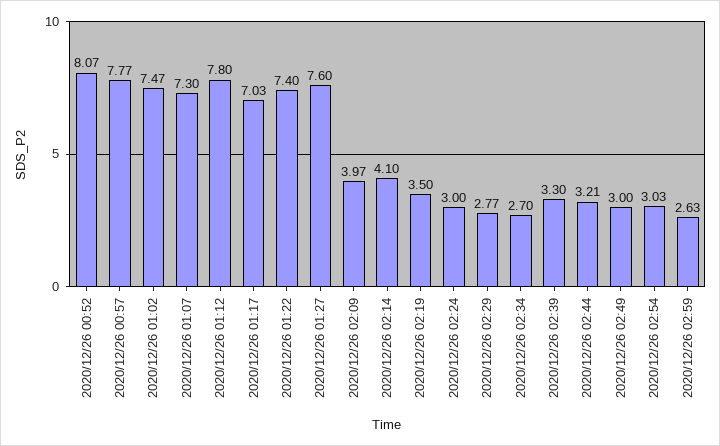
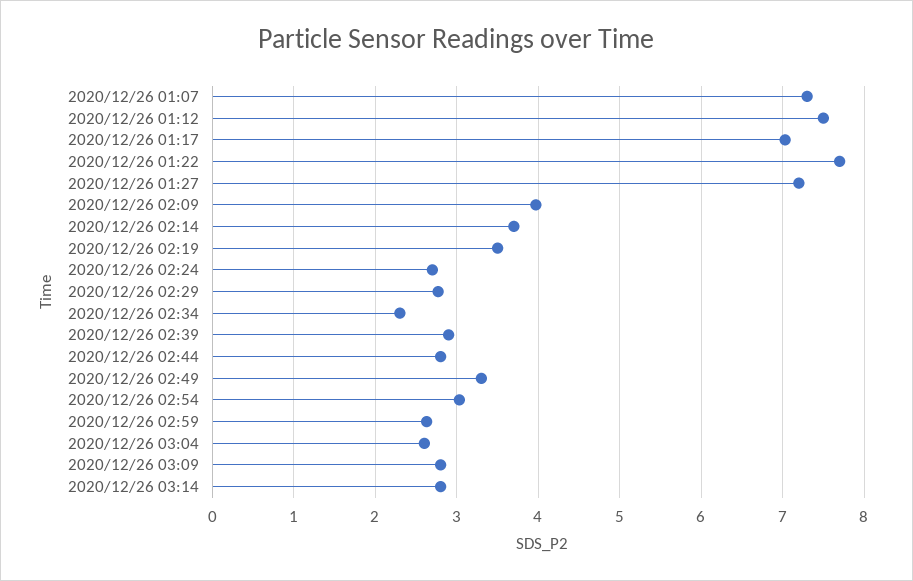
2020/12/26 00:52: 8.07 -> none
2020/12/26 00:57: 7.77 -> none
2020/12/26 01:02: 7.47 -> none
2020/12/26 01:12: 7.8 -> 7.5
2020/12/26 01:22: 7.4 -> 7.7
2020/12/26 01:27: 7.6 -> 7.2
2020/12/26 02:14: 4.1 -> 3.7
2020/12/26 02:24: 3 -> 2.7
2020/12/26 02:34: 2.7 -> 2.3
2020/12/26 02:39: 3.3 -> 2.9
2020/12/26 02:44: 3.21 -> 2.8
2020/12/26 02:49: 3 -> 3.3
2020/12/26 03:04: none -> 2.6
2020/12/26 03:09: none -> 2.8
2020/12/26 03:14: none -> 2.8

